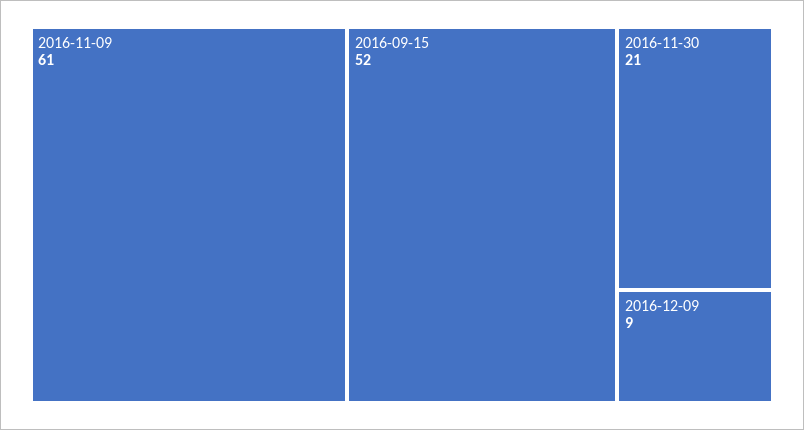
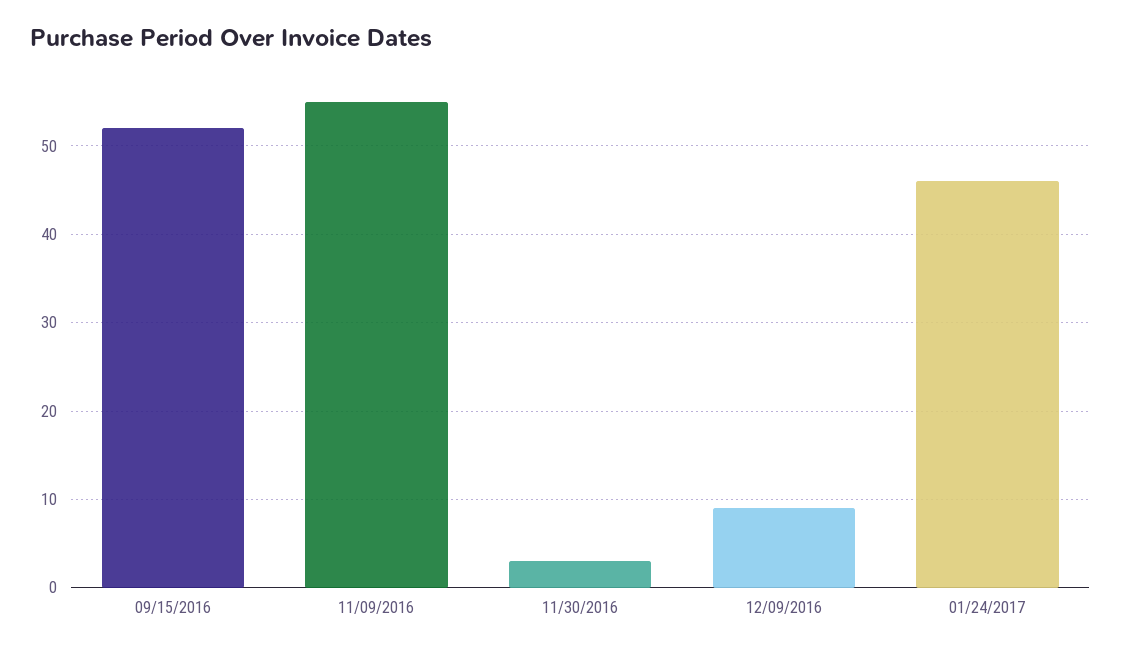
2016-11-09: 61 -> 55
2016-11-30: 21 -> 3
01/24/2017: none -> 46

